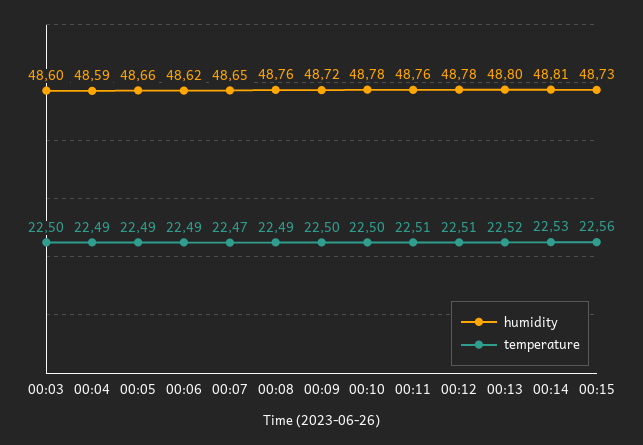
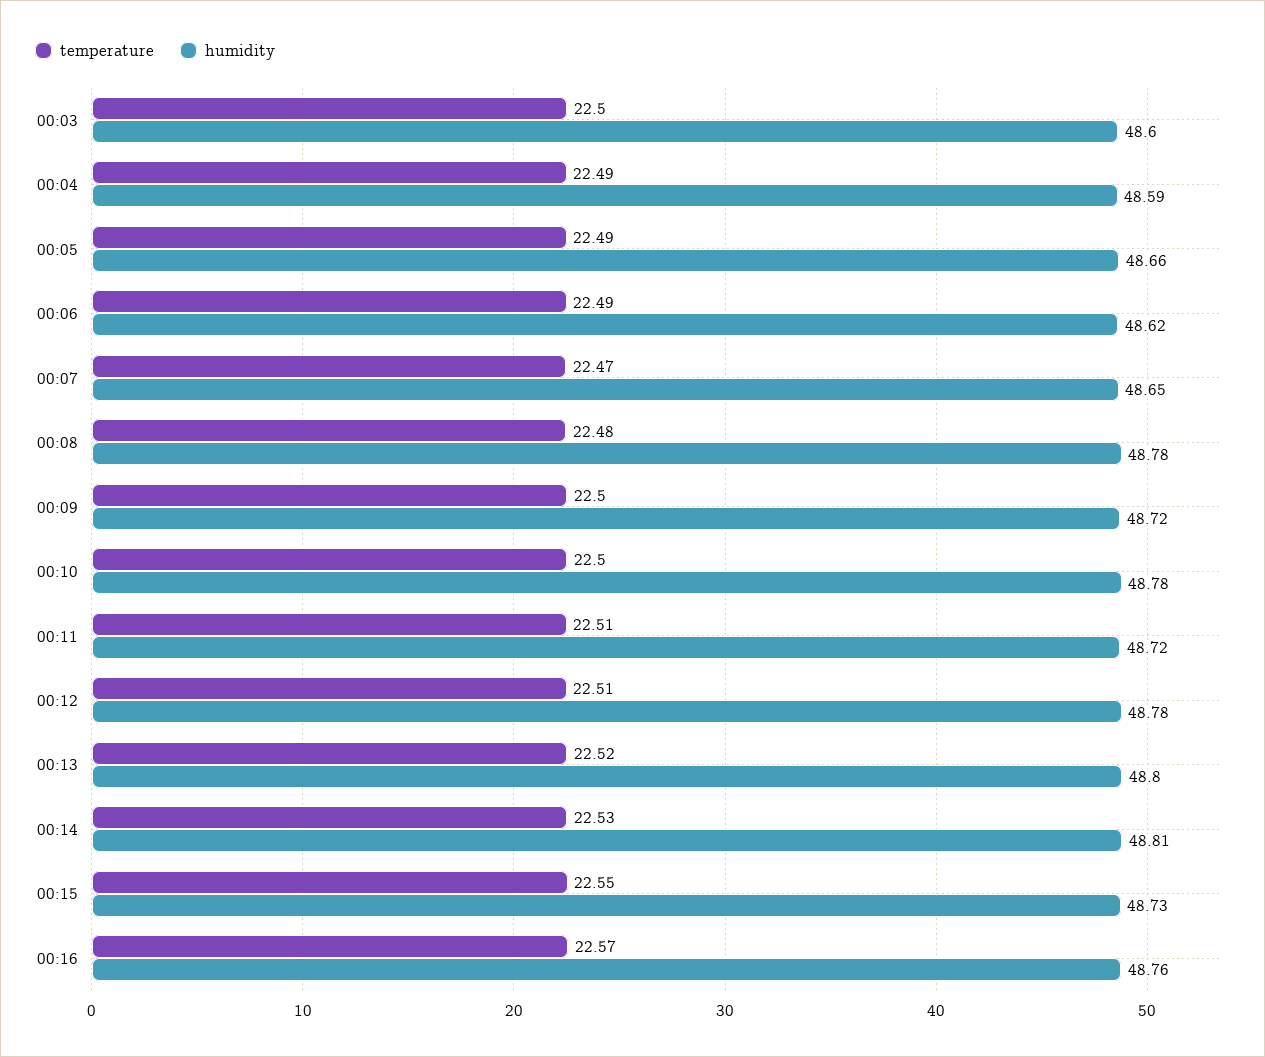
humidity, 00:08: 48.76 -> 48.78
temperature, 00:08: 22.49 -> 22.48
humidity, 00:11: 48.76 -> 48.72
temperature, 00:15: 22.56 -> 22.55
temperature, 00:16: none -> 22.57
humidity, 00:16: none -> 48.76

